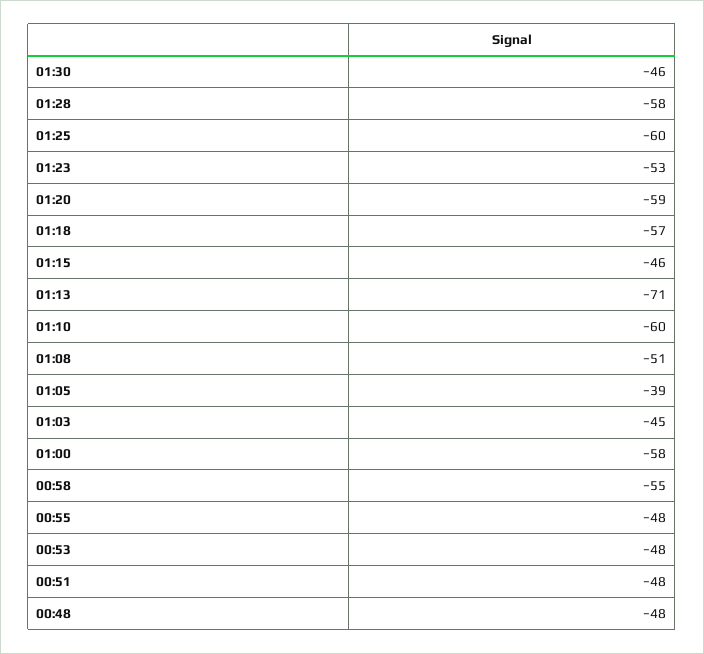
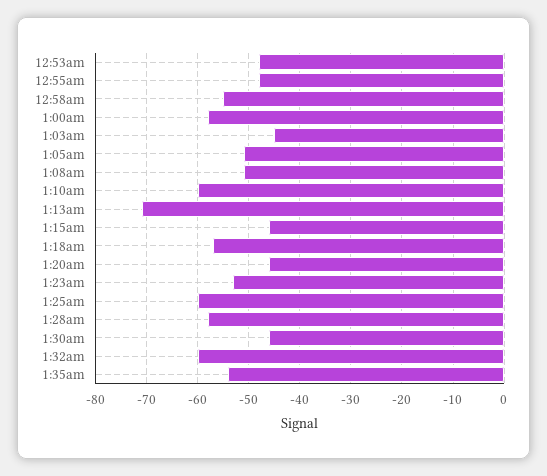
01:20: -59 -> -45
01:05: -39 -> -50
00:51: -48 -> none
00:48: -48 -> none
1:32am: none -> -60
1:35am: none -> -55

